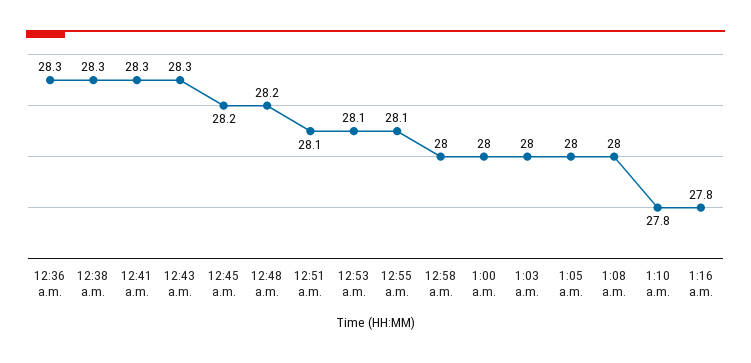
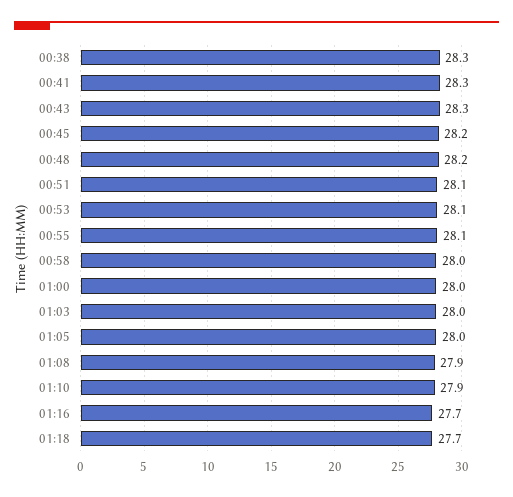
12:36 a.m.: 28.3 -> none
1:08 a.m.: 28 -> 27.9
1:10 a.m.: 27.8 -> 27.9
1:16 a.m.: 27.8 -> 27.7
01:18: none -> 27.7

